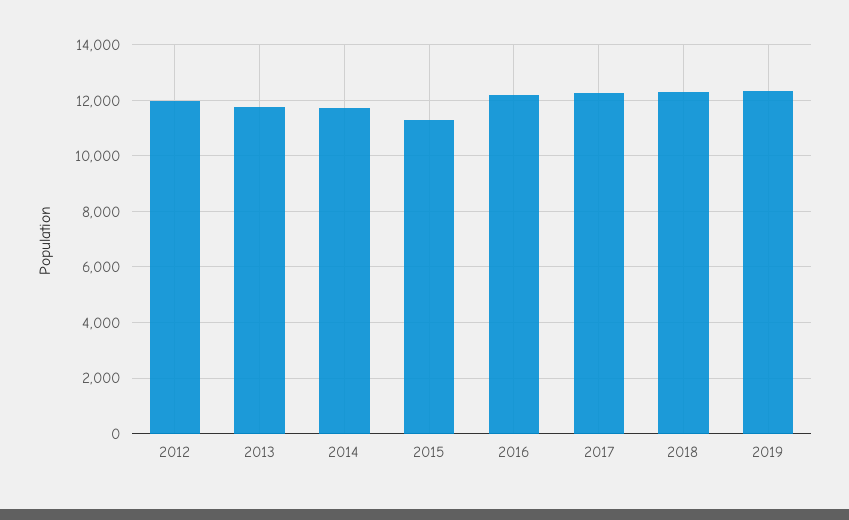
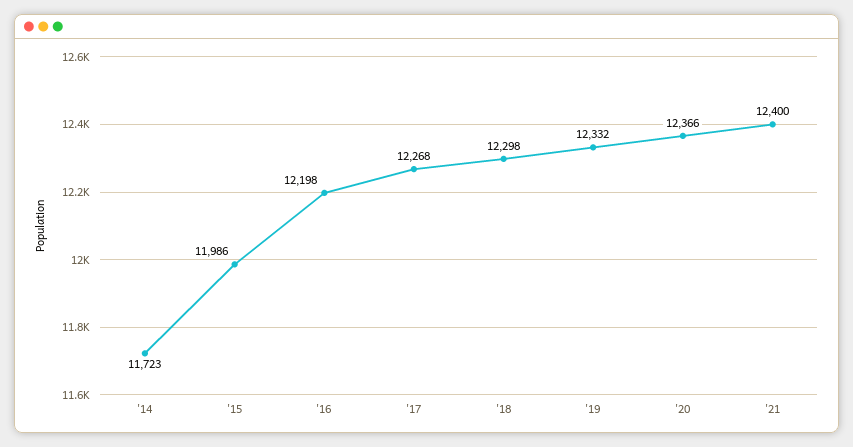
2012: 12000 -> none
2013: 11750 -> none
2015: 11250 -> 11986
'20: none -> 12366
'21: none -> 12400

